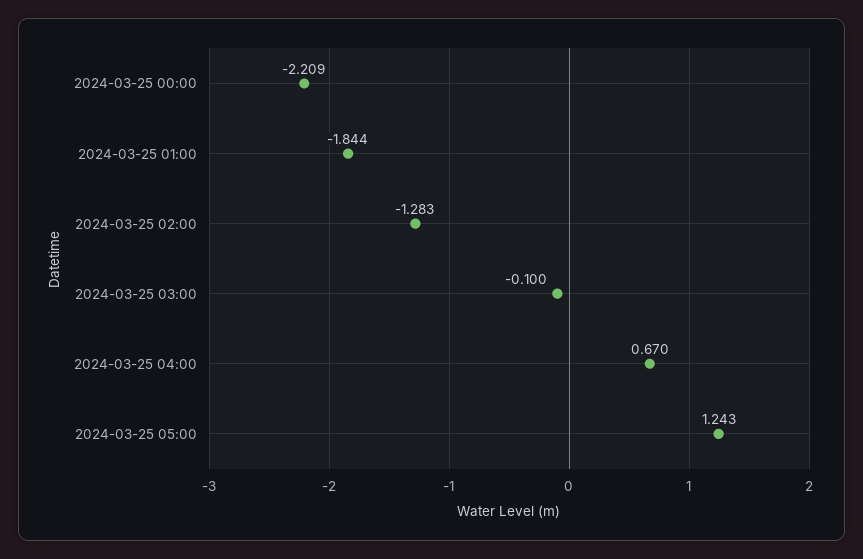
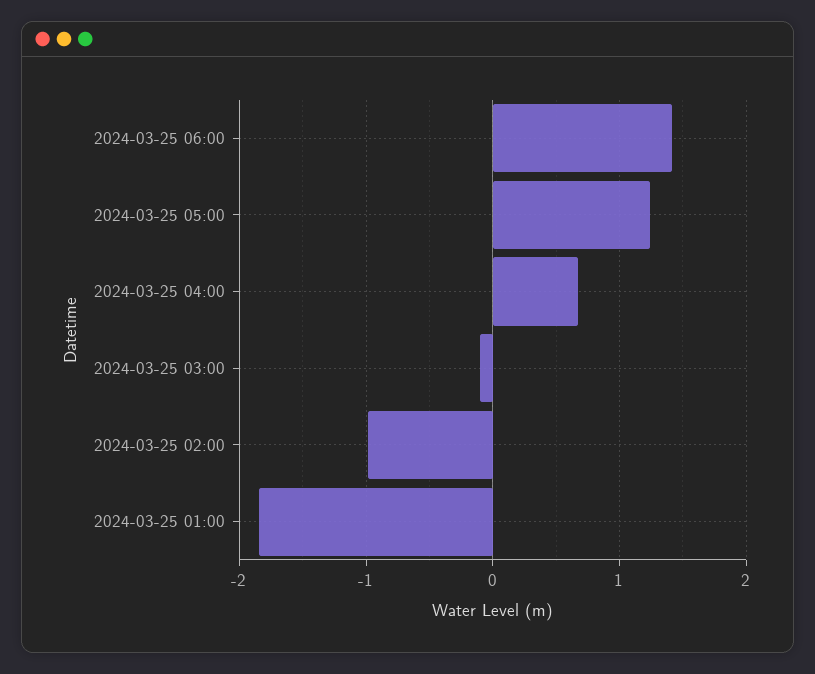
2024-03-25 00:00: -2.209 -> none
2024-03-25 02:00: -1.283 -> -1
2024-03-25 06:00: none -> 1.4

